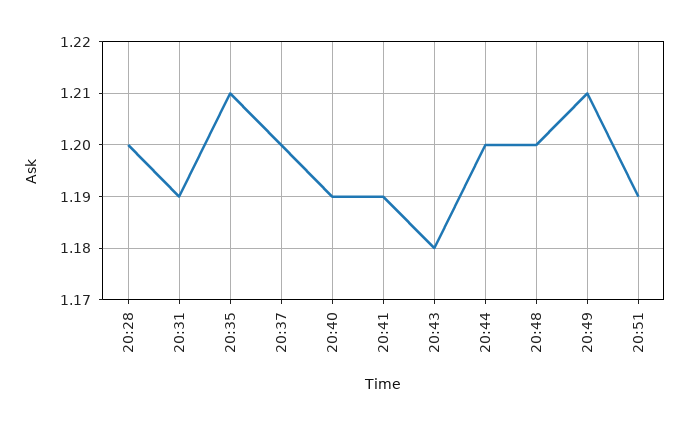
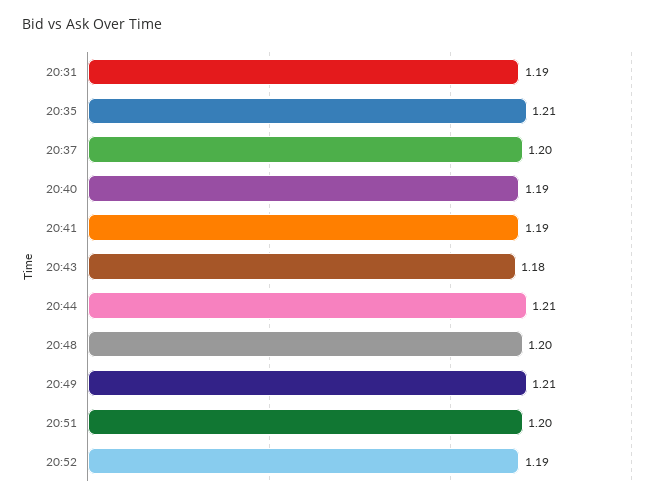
20:28: 1.2 -> none
20:44: 1.2 -> 1.21
20:51: 1.19 -> 1.2
20:52: none -> 1.19

